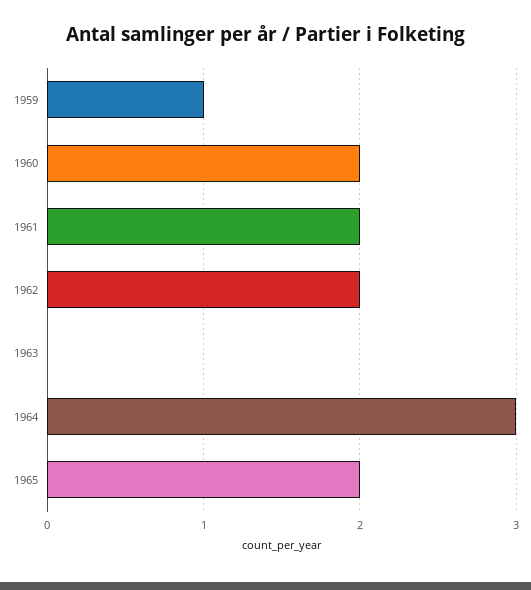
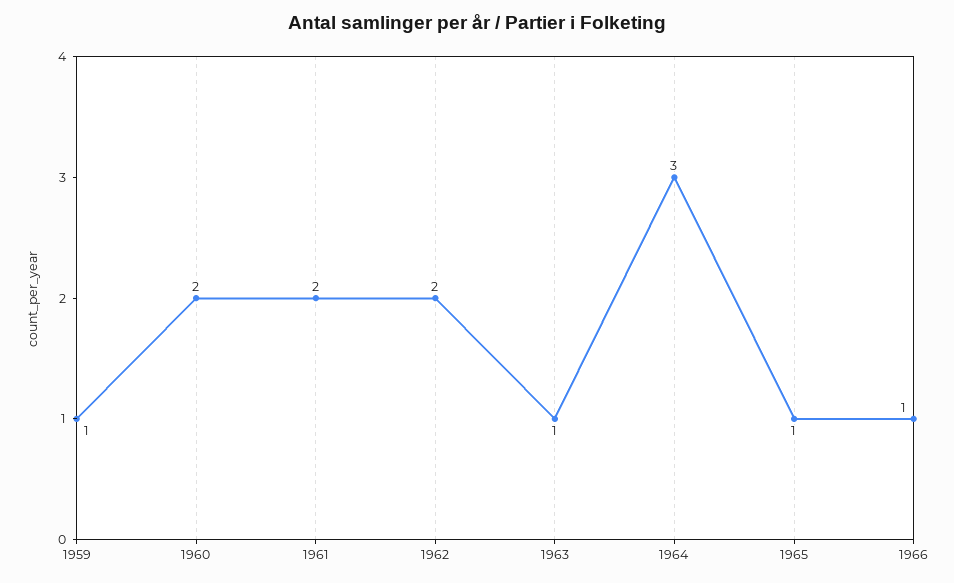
1963: 0 -> 1
1965: 2 -> 1
1966: none -> 1

